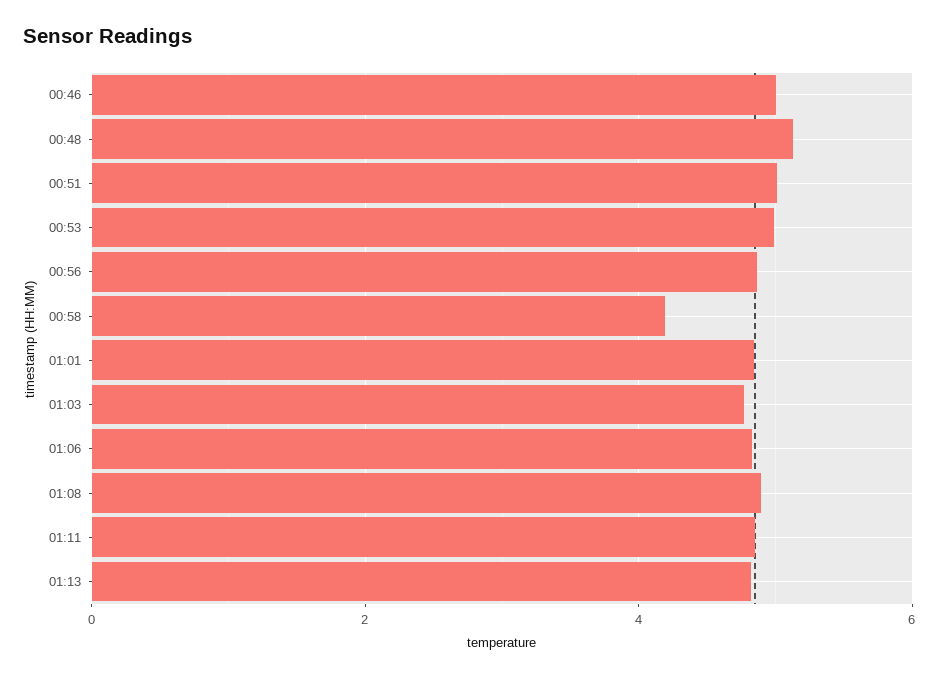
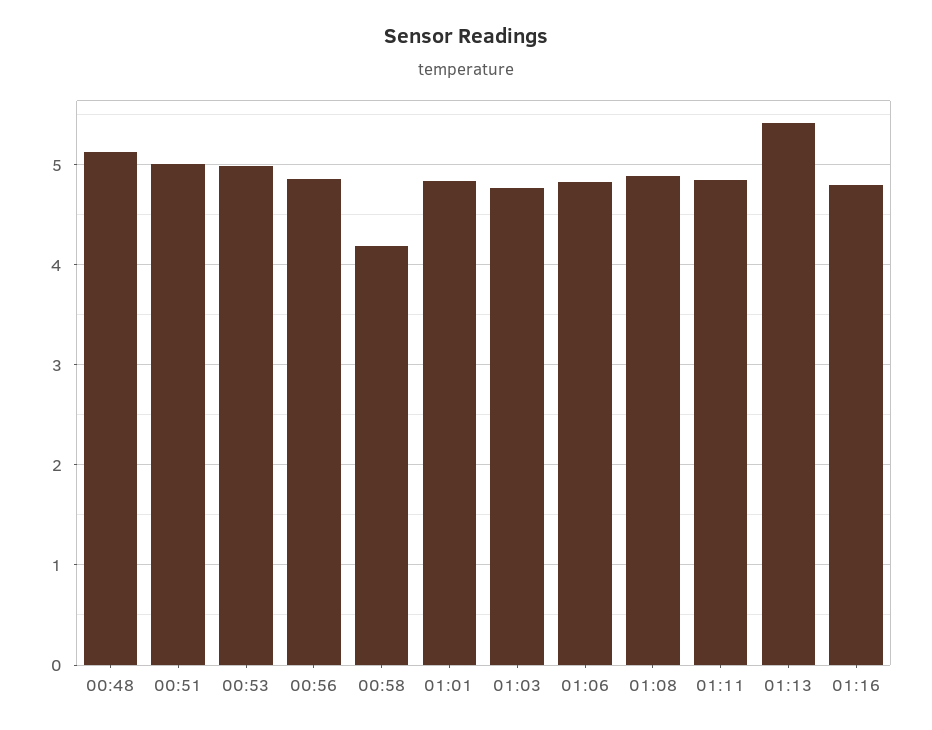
00:46: 5 -> none
01:13: 4.8 -> 5.4
01:16: none -> 4.8

